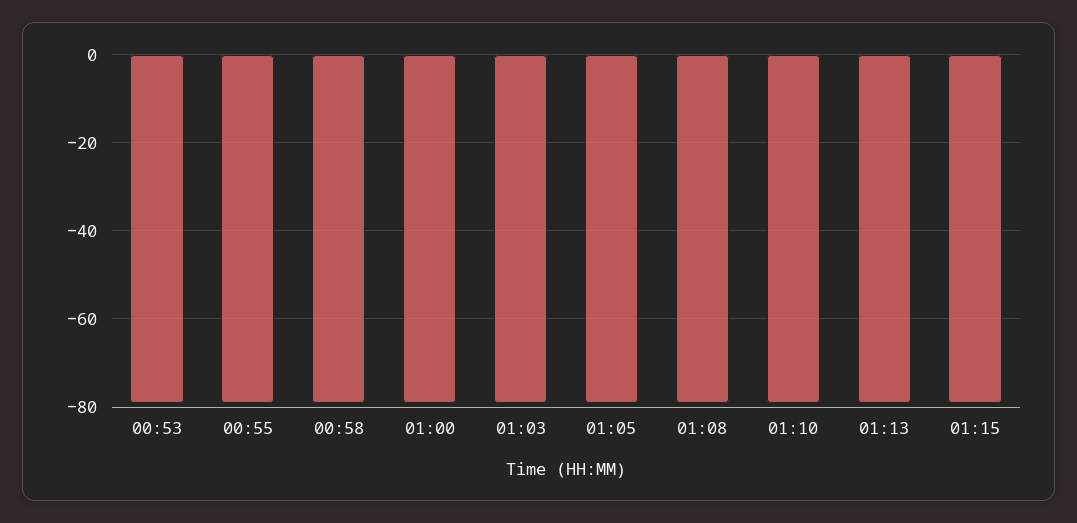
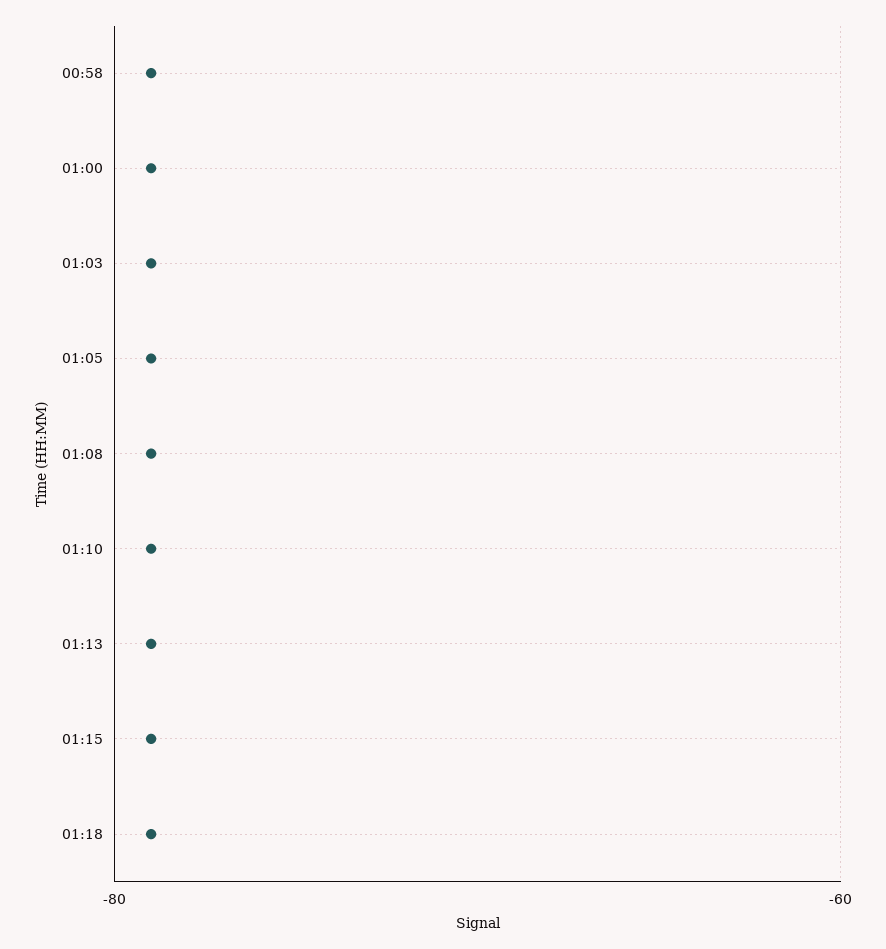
00:53: -80 -> none
00:55: -80 -> none
01:18: none -> -80

